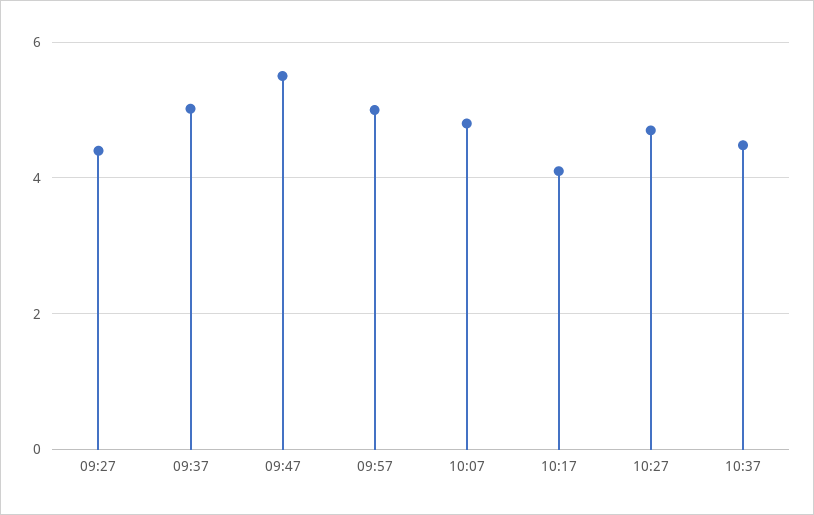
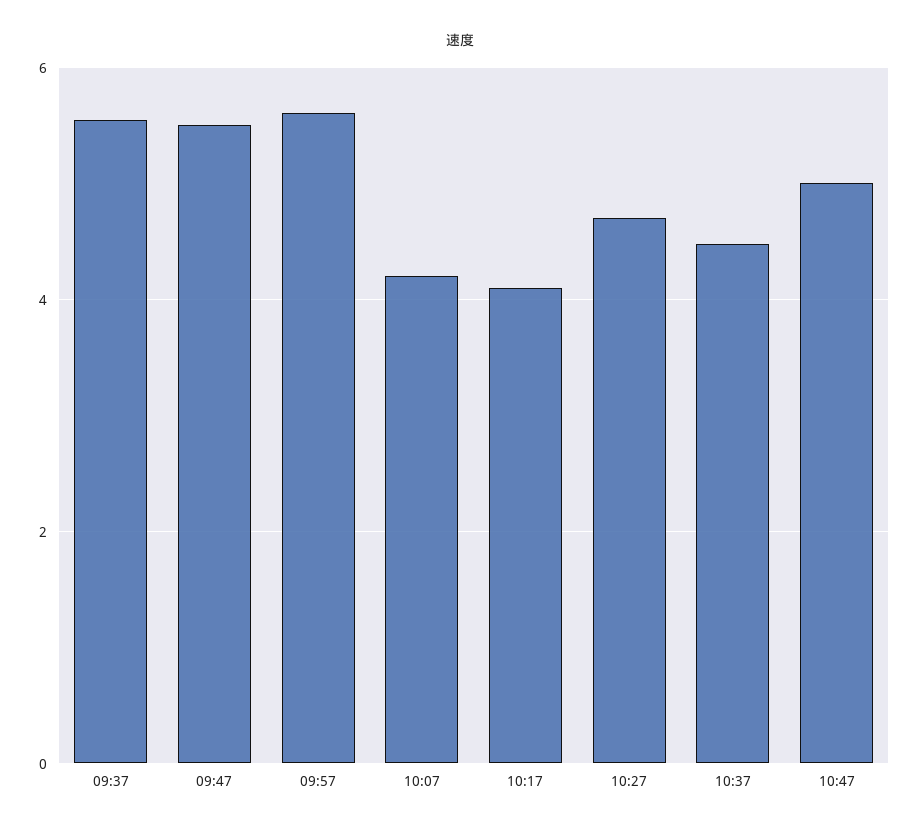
09:27: 4.4 -> none
09:37: 5 -> 5.6
09:57: 5 -> 5.6
10:07: 4.8 -> 4.2
10:47: none -> 5

